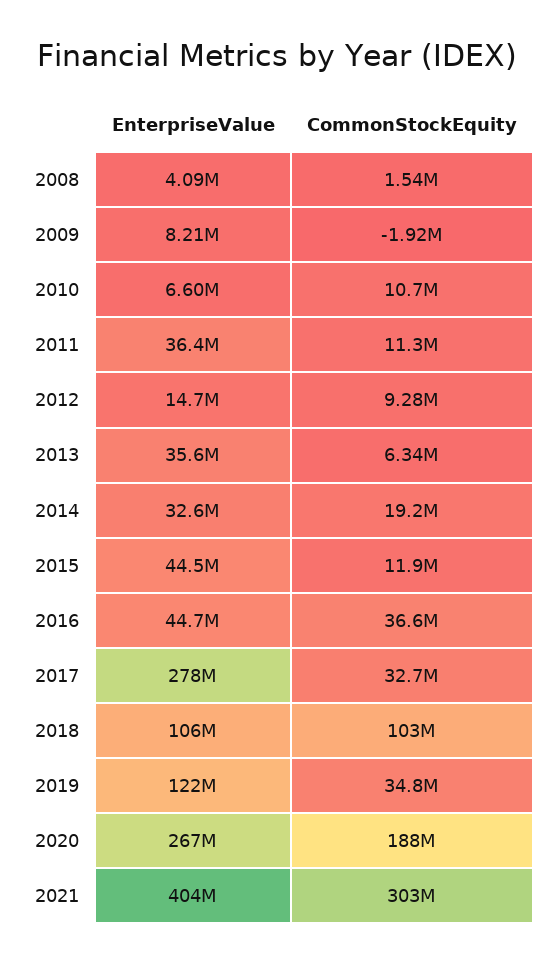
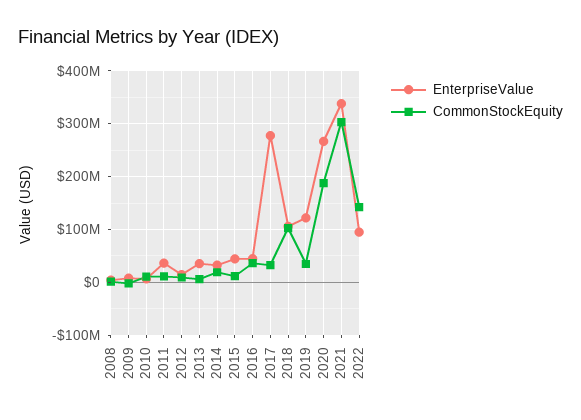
EnterpriseValue, 2021: 404000000 -> 340000000
EnterpriseValue, 2022: none -> 100000000
CommonStockEquity, 2022: none -> 140000000

